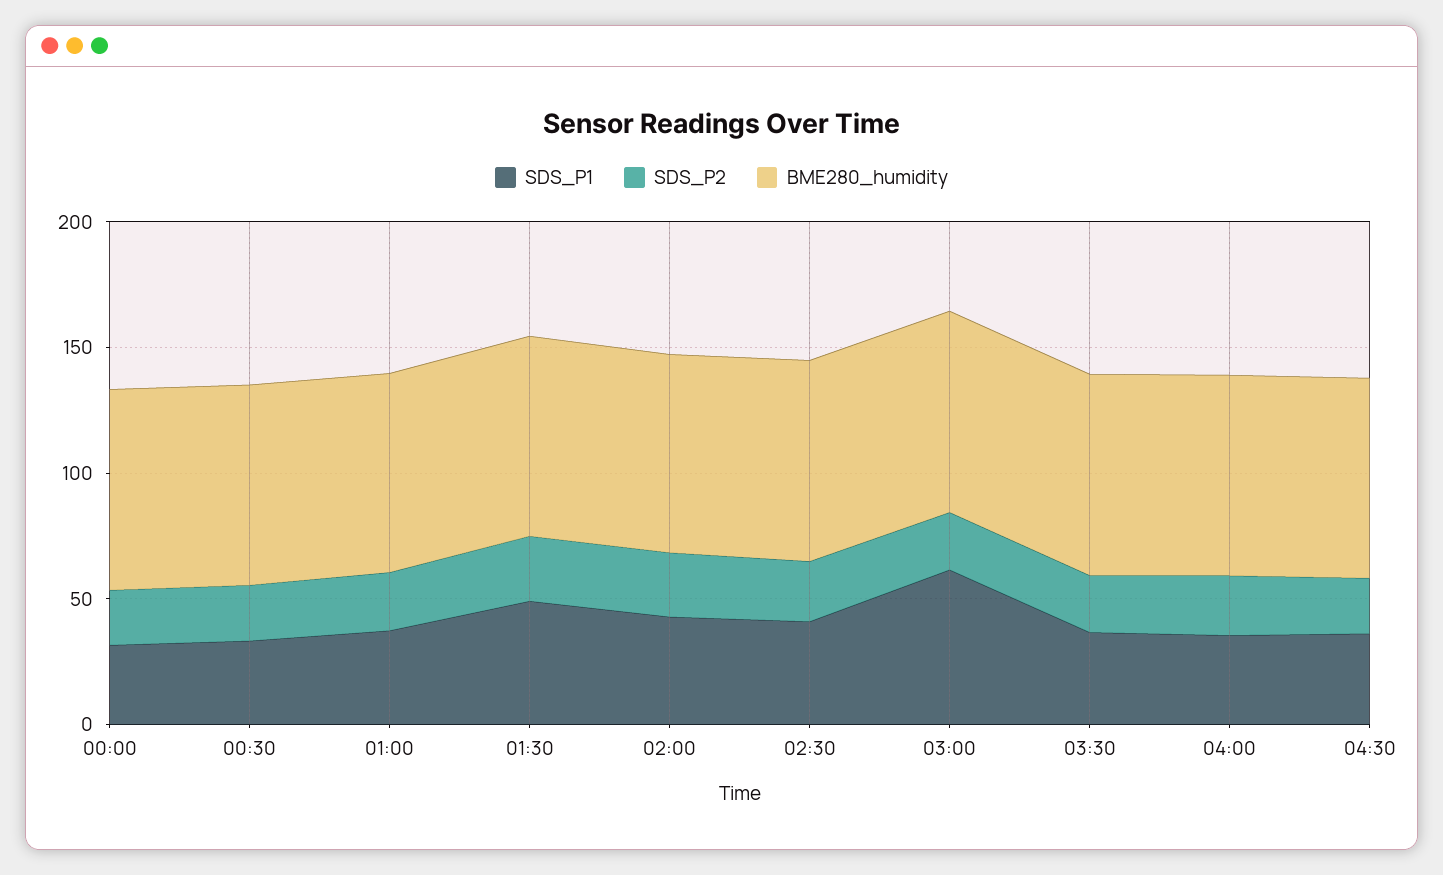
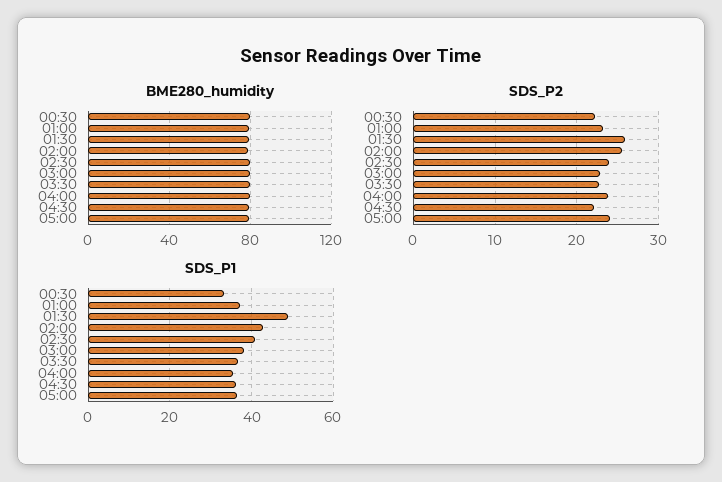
SDS_P1, 00:00: 30 -> none
SDS_P2, 00:00: 20 -> none
BME280_humidity, 00:00: 80 -> none
SDS_P1, 03:00: 60 -> 38
BME280_humidity, 05:00: none -> 80
SDS_P2, 05:00: none -> 24
SDS_P1, 05:00: none -> 36

